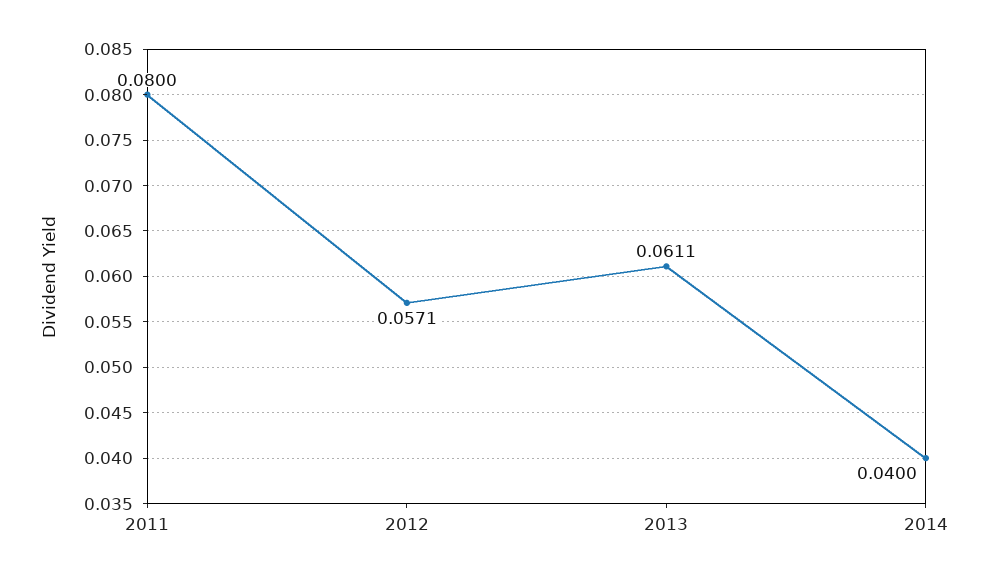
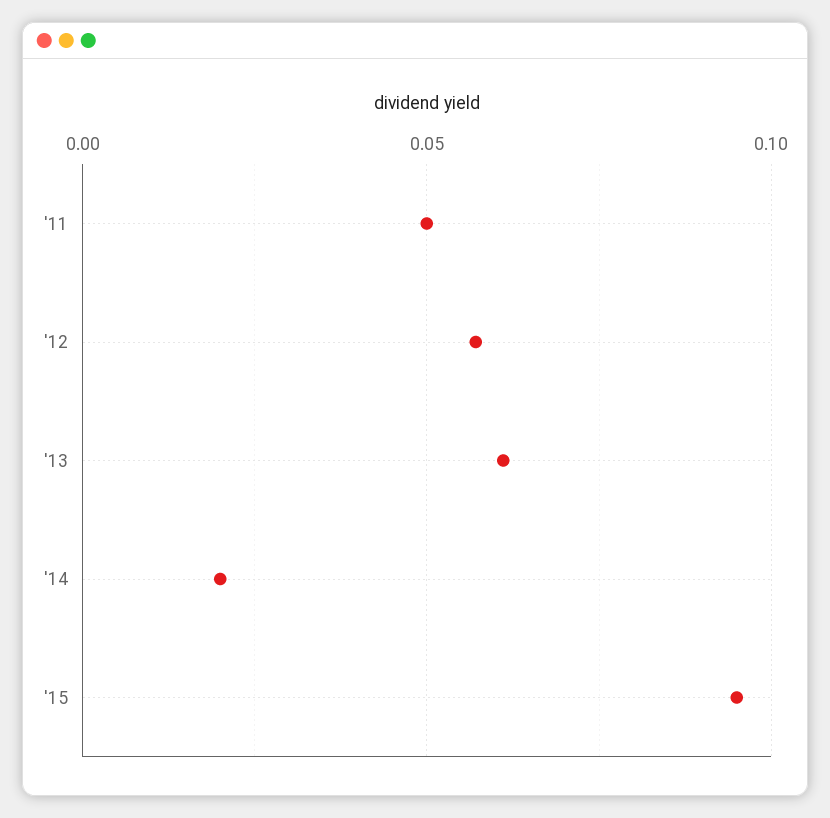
2011: 0.08 -> 0.05
2014: 0.04 -> 0.02
'15: none -> 0.095

